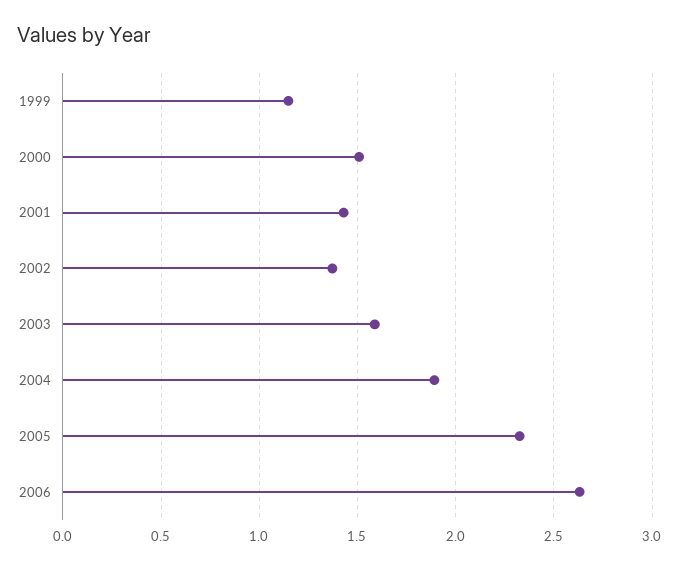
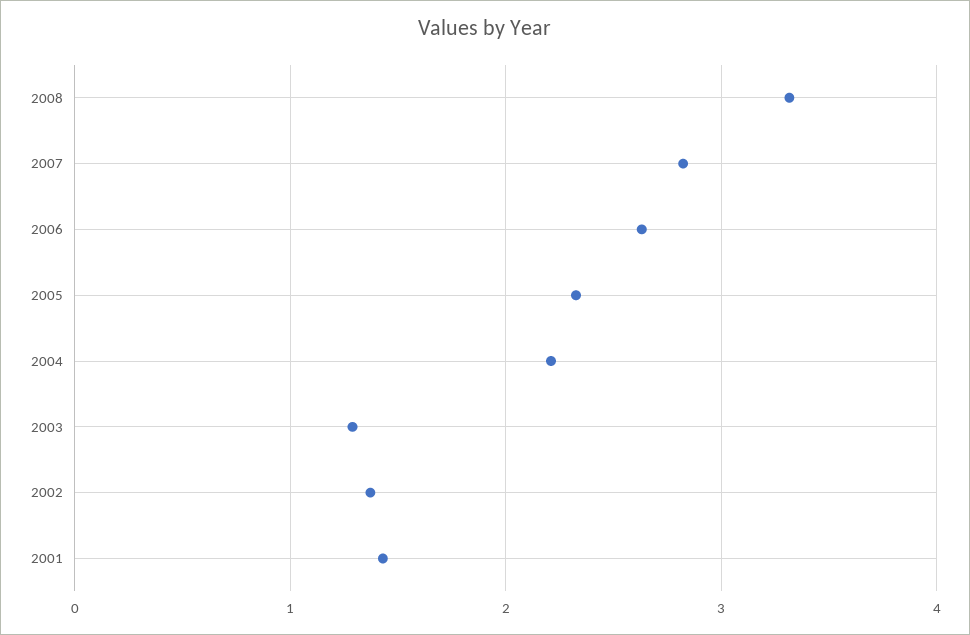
1999: 1.15 -> none
2000: 1.5 -> none
2003: 1.6 -> 1.3
2004: 1.9 -> 2.2
2008: none -> 3.3
2007: none -> 2.8

